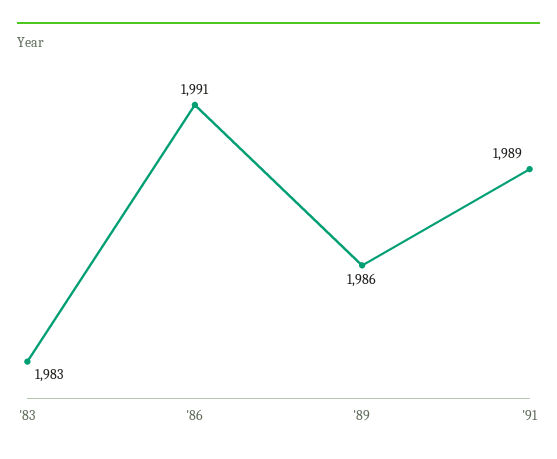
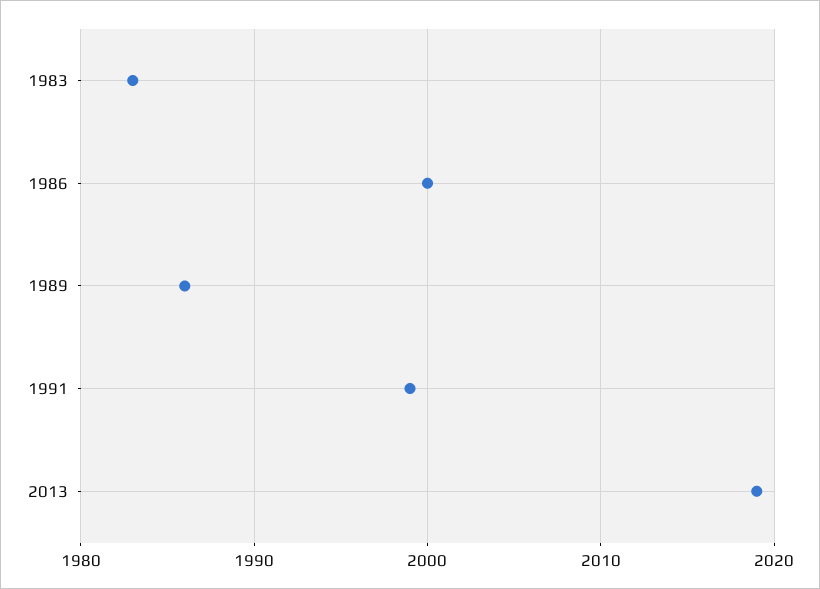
'86: 1991 -> 2000
'91: 1989 -> 1999
2013: none -> 2019

